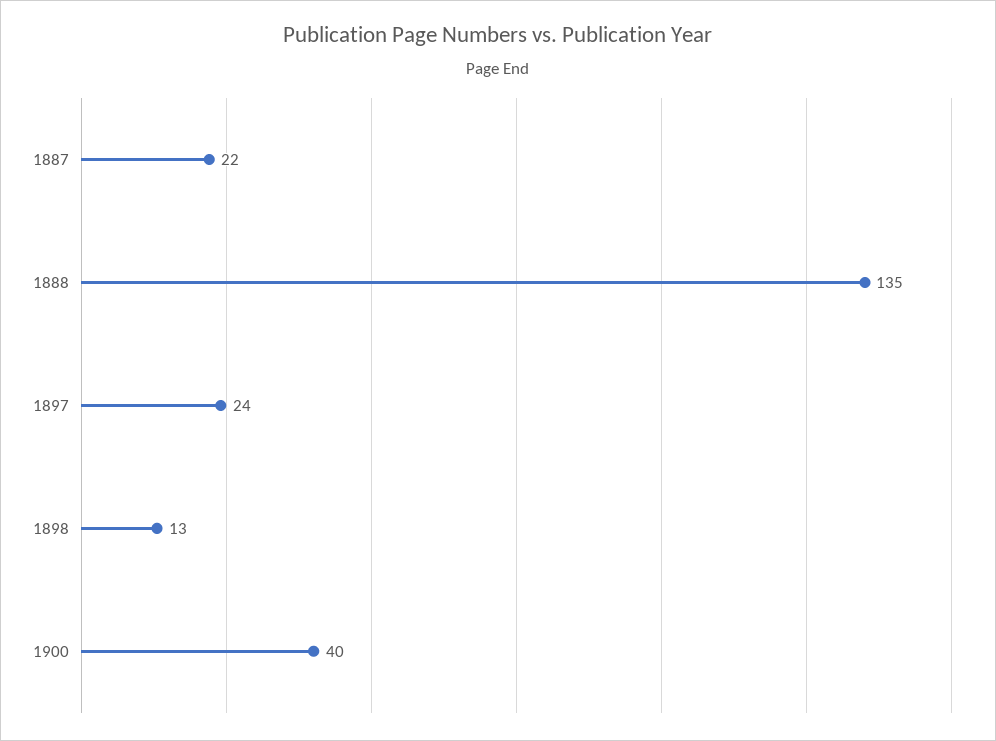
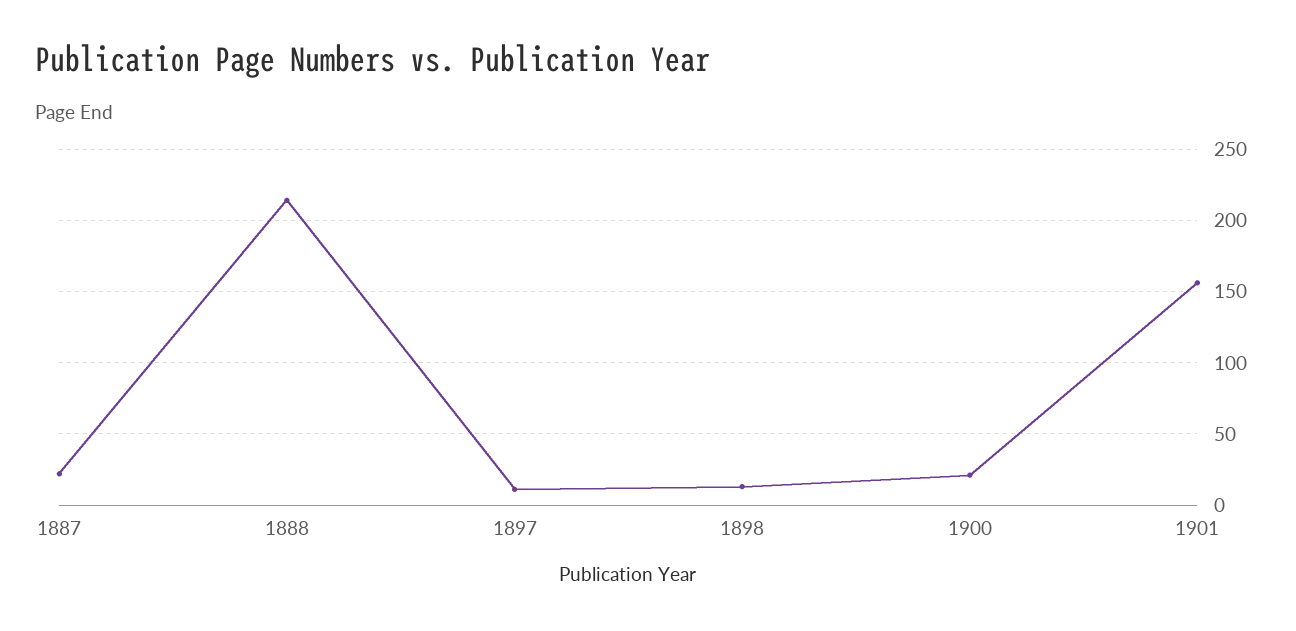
1888: 135 -> 215
1897: 24 -> 10
1900: 40 -> 20
1901: none -> 155

